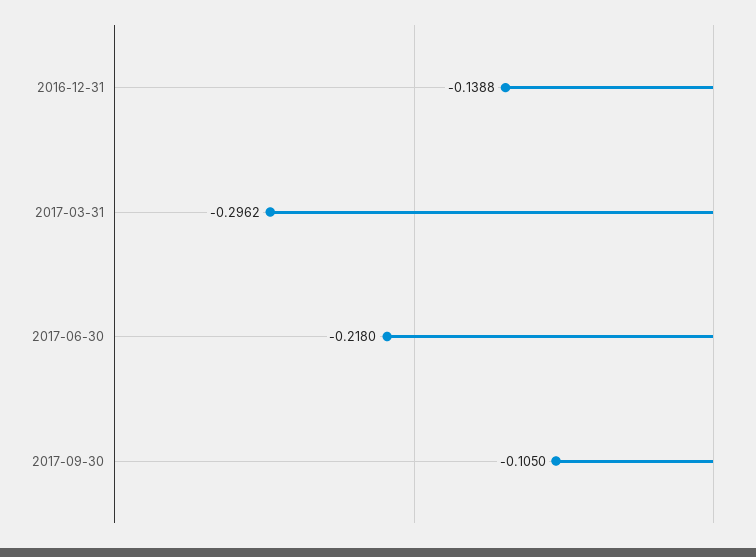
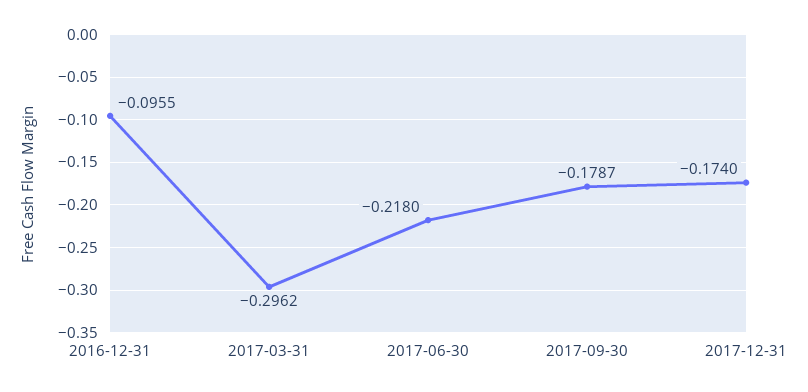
2016-12-31: -0.1388 -> -0.0955
2017-09-30: -0.105 -> -0.1787
2017-12-31: none -> -0.174

